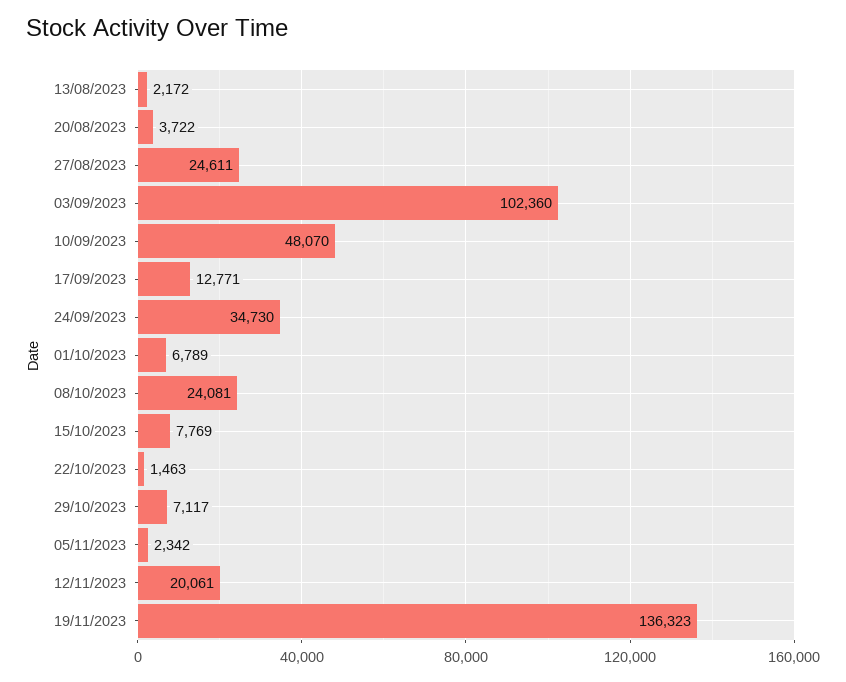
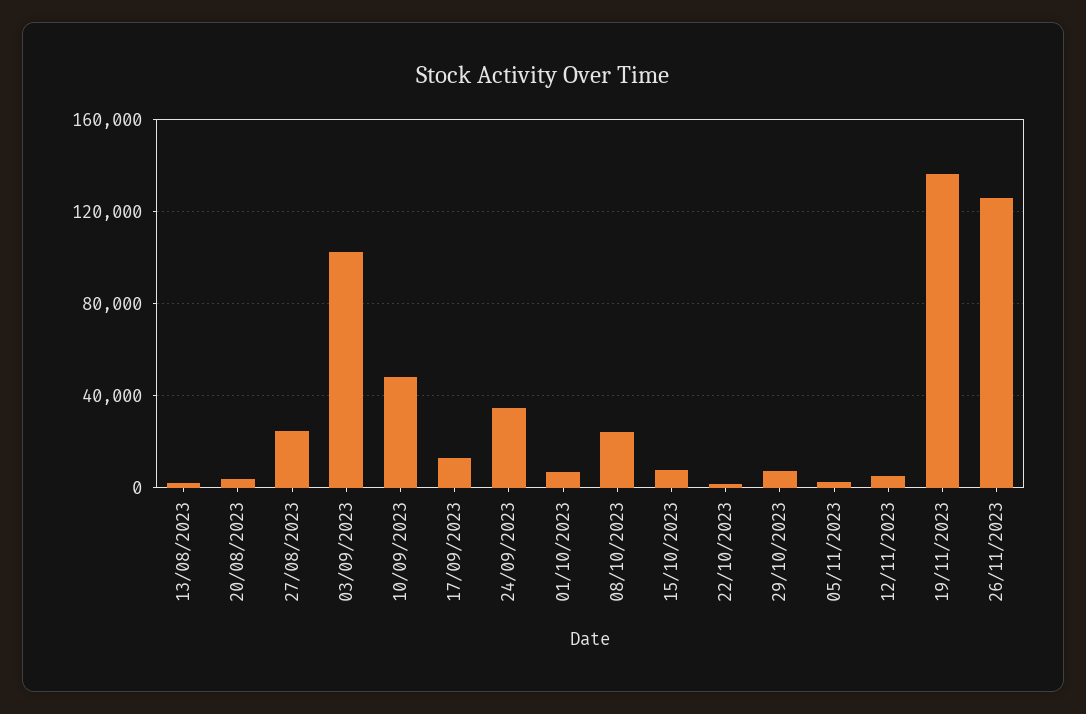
12/11/2023: 20061 -> 5000
26/11/2023: none -> 125000

